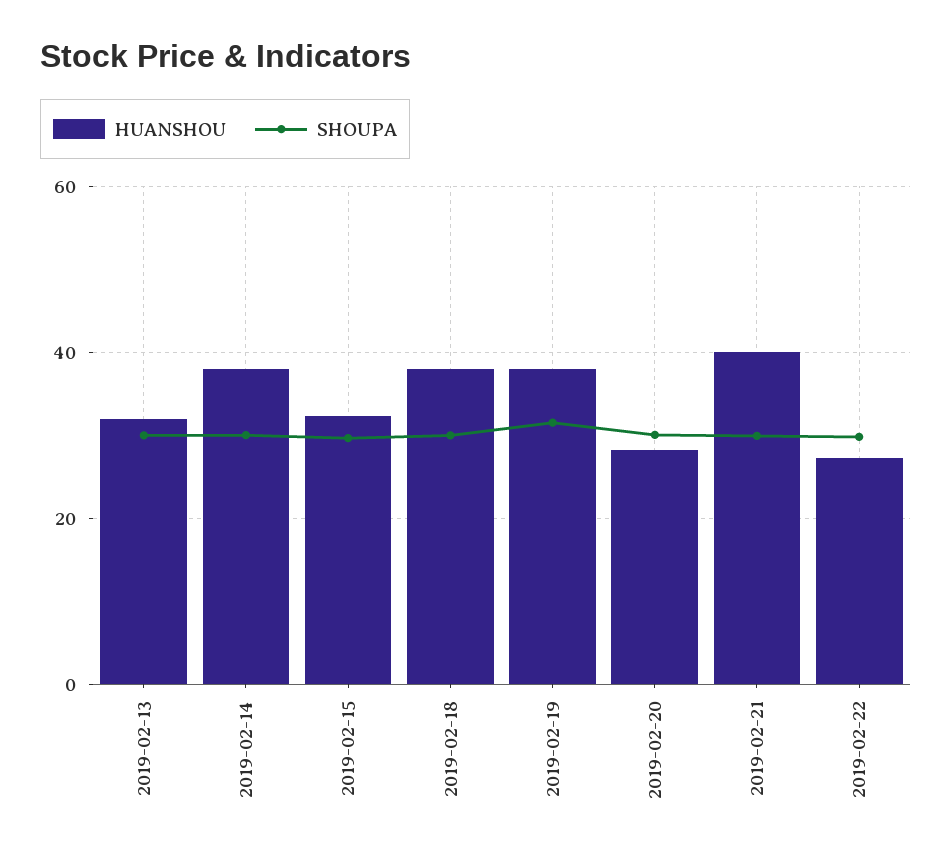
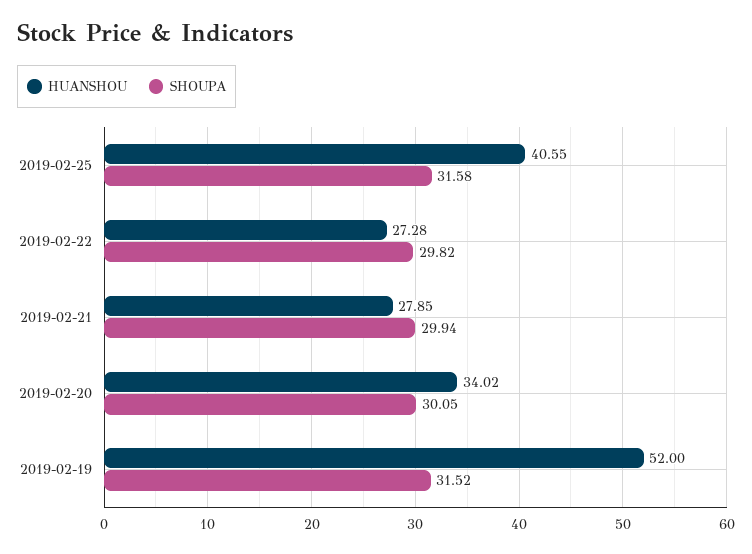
HUANSHOU, 2019-02-13: 32 -> none
SHOUPA, 2019-02-13: 30 -> none
HUANSHOU, 2019-02-14: 38 -> none
SHOUPA, 2019-02-14: 30 -> none
HUANSHOU, 2019-02-15: 32 -> none
SHOUPA, 2019-02-15: 30 -> none
HUANSHOU, 2019-02-18: 38 -> none
SHOUPA, 2019-02-18: 30 -> none
HUANSHOU, 2019-02-19: 38 -> 52
HUANSHOU, 2019-02-20: 28 -> 34.02
HUANSHOU, 2019-02-21: 40 -> 27.85
HUANSHOU, 2019-02-25: none -> 40.55
SHOUPA, 2019-02-25: none -> 31.58

